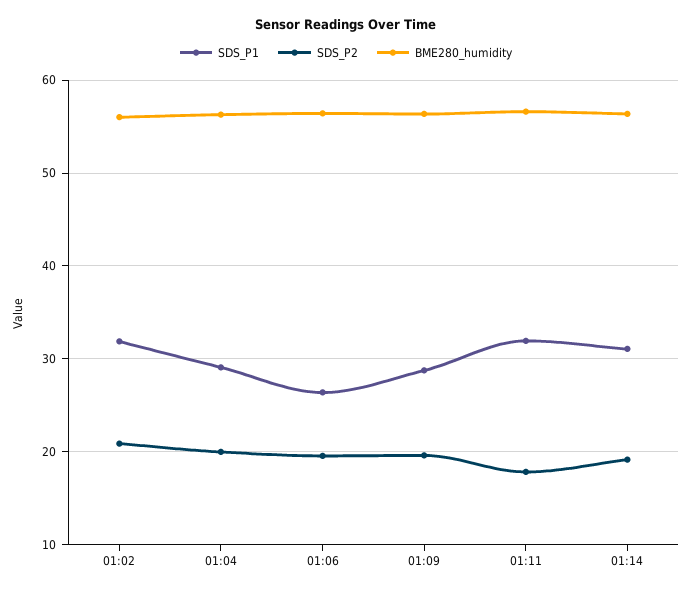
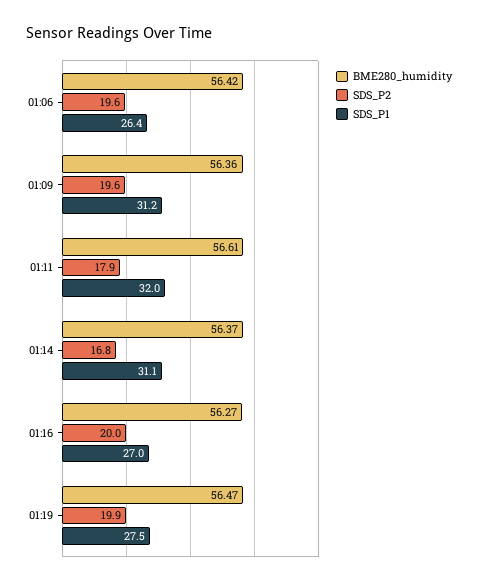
SDS_P1, 01:02: 32 -> none
SDS_P2, 01:02: 21 -> none
BME280_humidity, 01:02: 56 -> none
SDS_P1, 01:04: 29 -> none
SDS_P2, 01:04: 20 -> none
BME280_humidity, 01:04: 56 -> none
SDS_P1, 01:09: 29 -> 31.2
SDS_P2, 01:14: 19 -> 16.8
BME280_humidity, 01:16: none -> 56.27
SDS_P2, 01:16: none -> 20
SDS_P1, 01:16: none -> 27
BME280_humidity, 01:19: none -> 56.47
SDS_P2, 01:19: none -> 19.9
SDS_P1, 01:19: none -> 27.5

